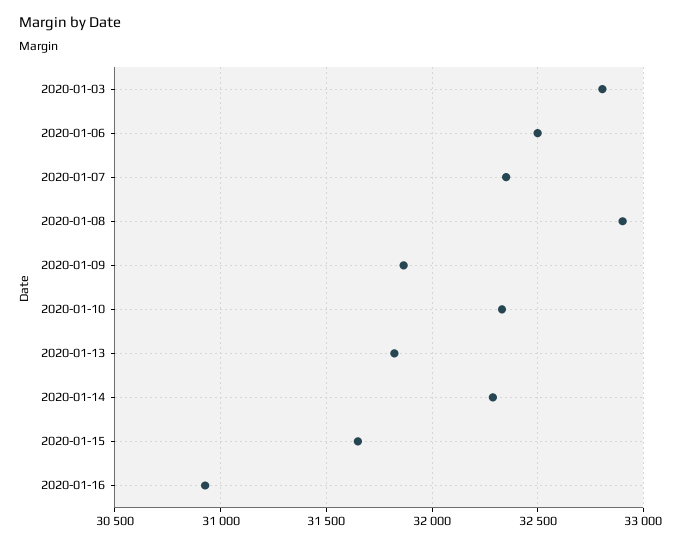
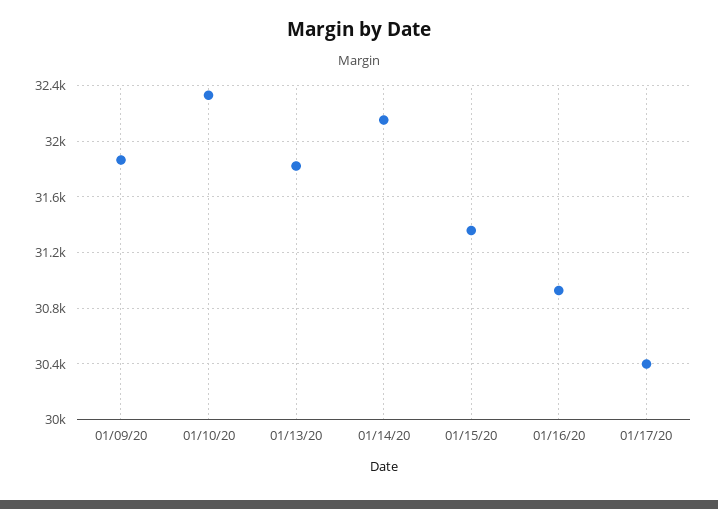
2020-01-03: 32800 -> none
2020-01-06: 32500 -> none
2020-01-07: 32350 -> none
2020-01-08: 32900 -> none
2020-01-14: 32300 -> 32150
2020-01-15: 31650 -> 31350
01/17/20: none -> 30400

